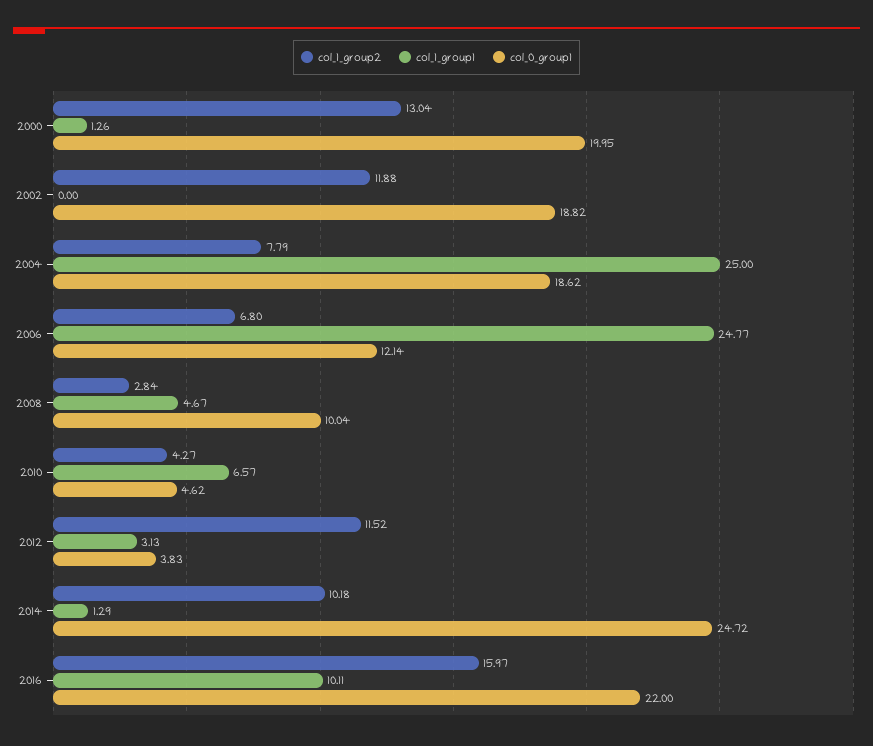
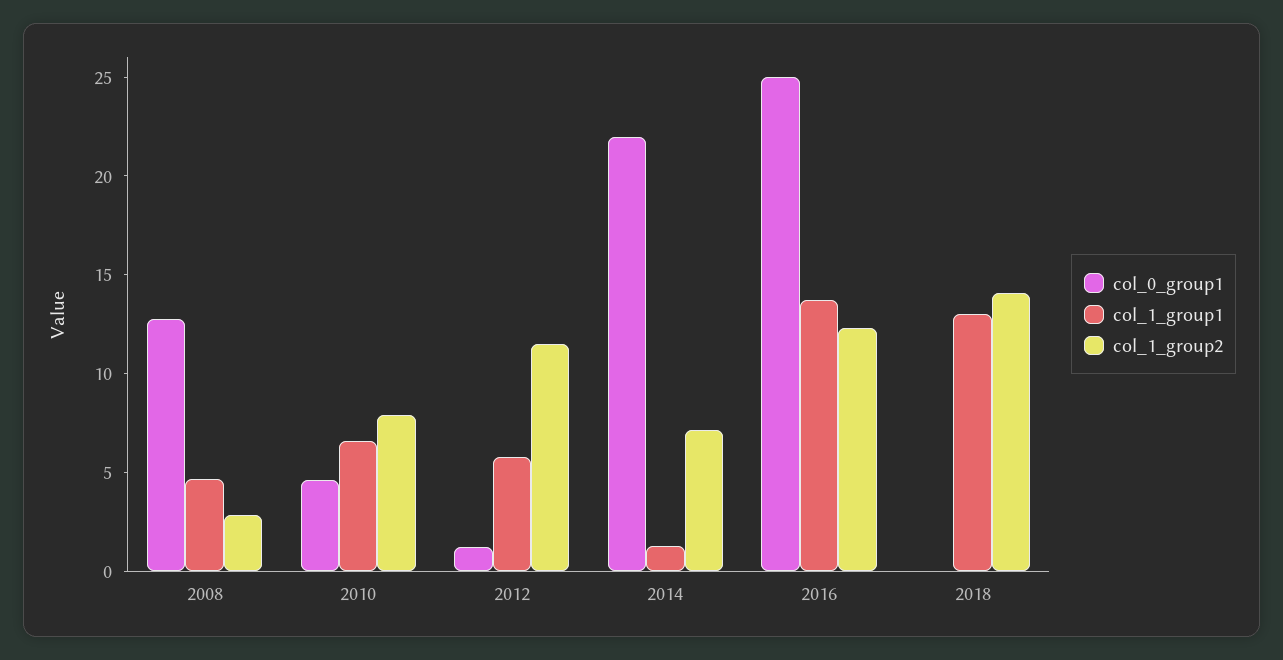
col_1_group2, 2000: 13.04 -> none
col_1_group1, 2000: 1.26 -> none
col_0_group1, 2000: 19.95 -> none
col_1_group2, 2002: 11.88 -> none
col_1_group1, 2002: 0 -> none
col_0_group1, 2002: 18.82 -> none
col_1_group2, 2004: 7.79 -> none
col_1_group1, 2004: 25 -> none
col_0_group1, 2004: 18.62 -> none
col_1_group2, 2006: 6.8 -> none
col_1_group1, 2006: 24.77 -> none
col_0_group1, 2006: 12.14 -> none
col_0_group1, 2008: 10.04 -> 13
col_1_group2, 2010: 4.27 -> 8
col_1_group1, 2012: 3.13 -> 6
col_0_group1, 2012: 3.83 -> 1
col_1_group2, 2014: 10.18 -> 7
col_0_group1, 2014: 24.72 -> 22
col_1_group2, 2016: 15.97 -> 12
col_1_group1, 2016: 10.11 -> 14
col_0_group1, 2016: 22 -> 25
col_0_group1, 2018: none -> 0
col_1_group1, 2018: none -> 13
col_1_group2, 2018: none -> 14

